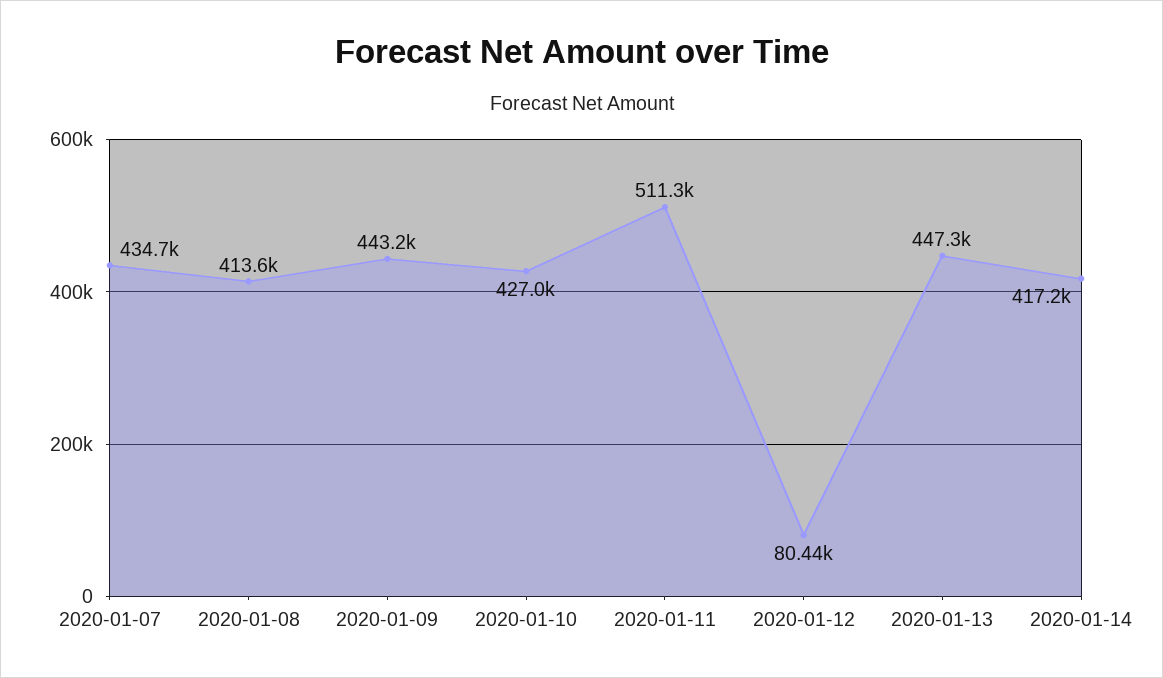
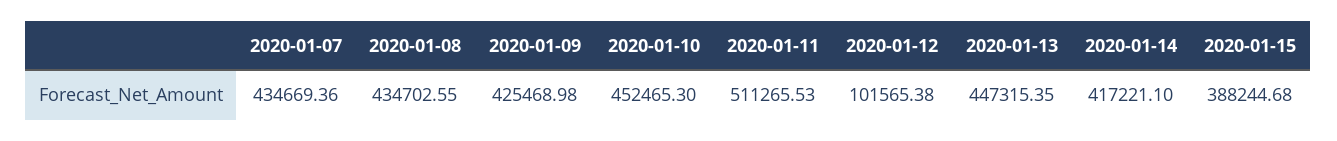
2020-01-08: 413600 -> 434702.55
2020-01-09: 443200 -> 425468.98
2020-01-10: 427000 -> 452465.3
2020-01-12: 80440 -> 101565.38
2020-01-15: none -> 388244.68

